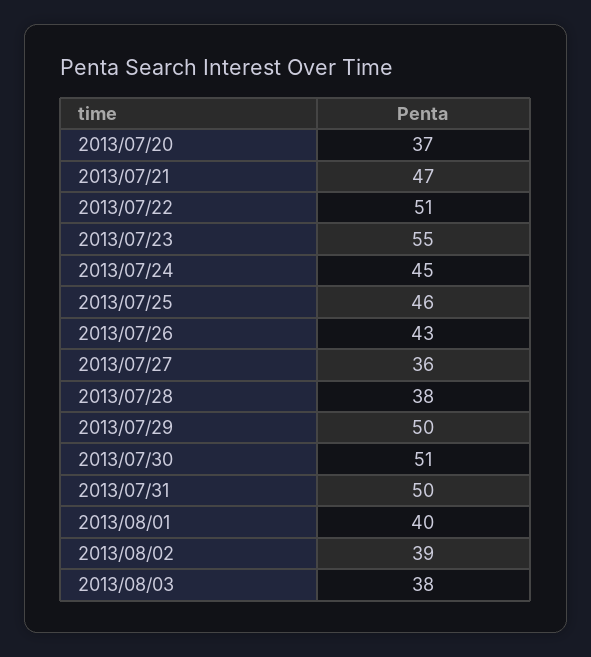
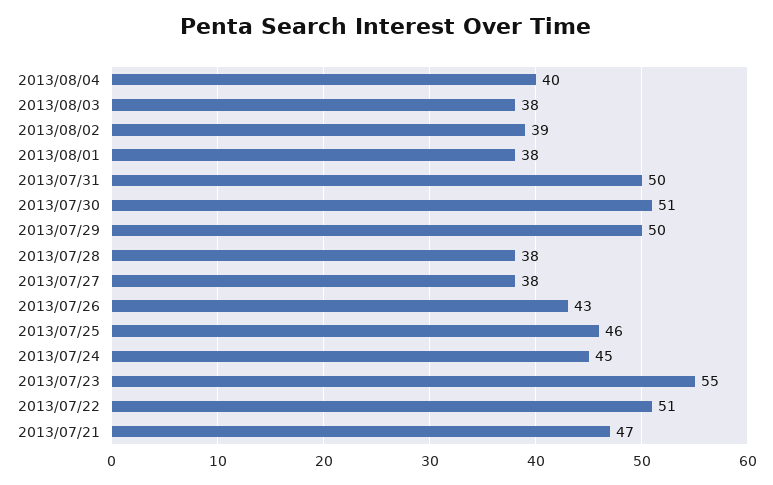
2013/07/20: 37 -> none
2013/07/27: 36 -> 38
2013/08/01: 40 -> 38
2013/08/04: none -> 40

